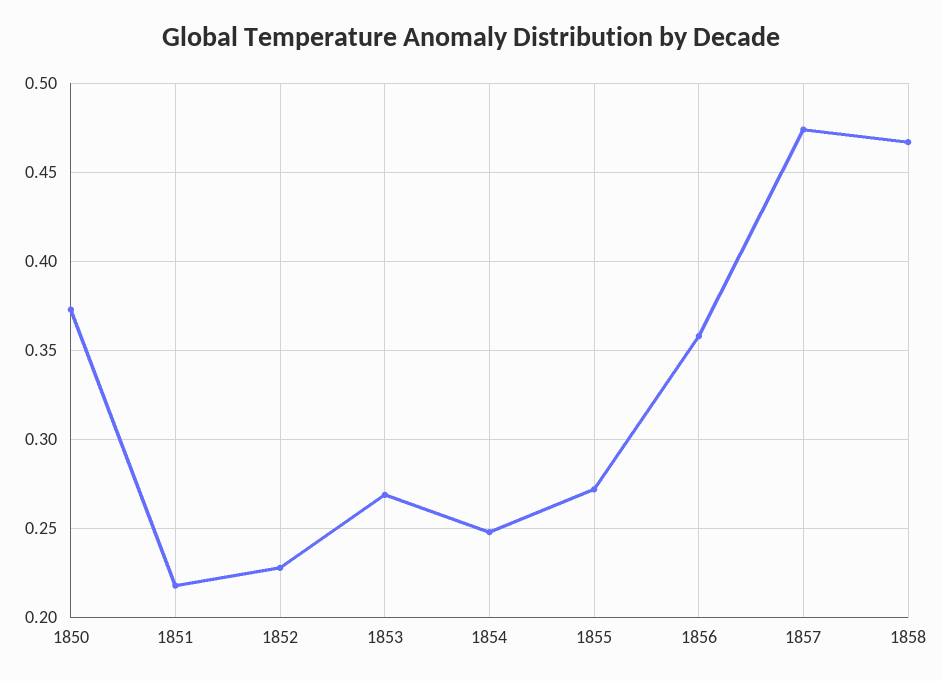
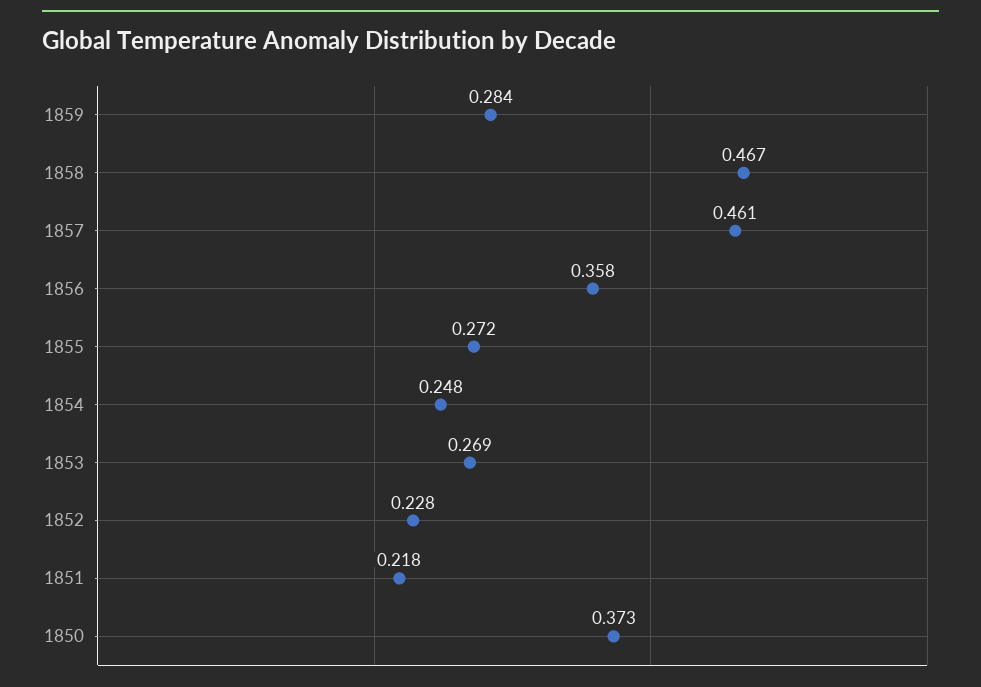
1857: 0.475 -> 0.461
1859: none -> 0.284

